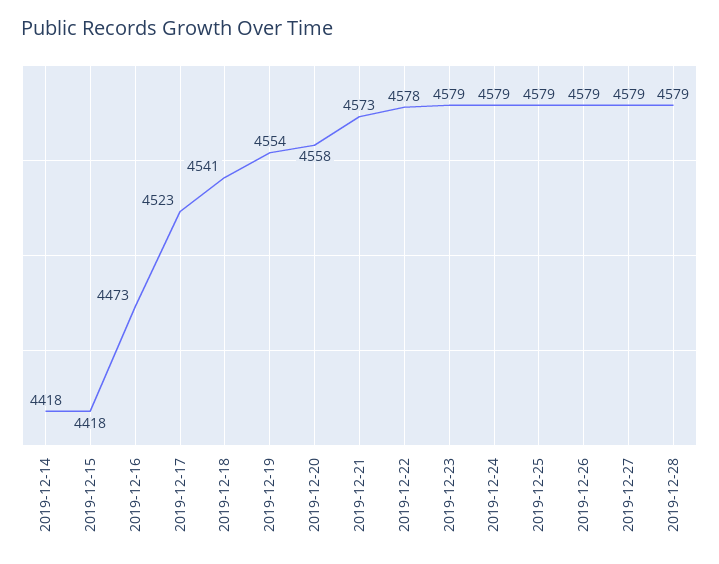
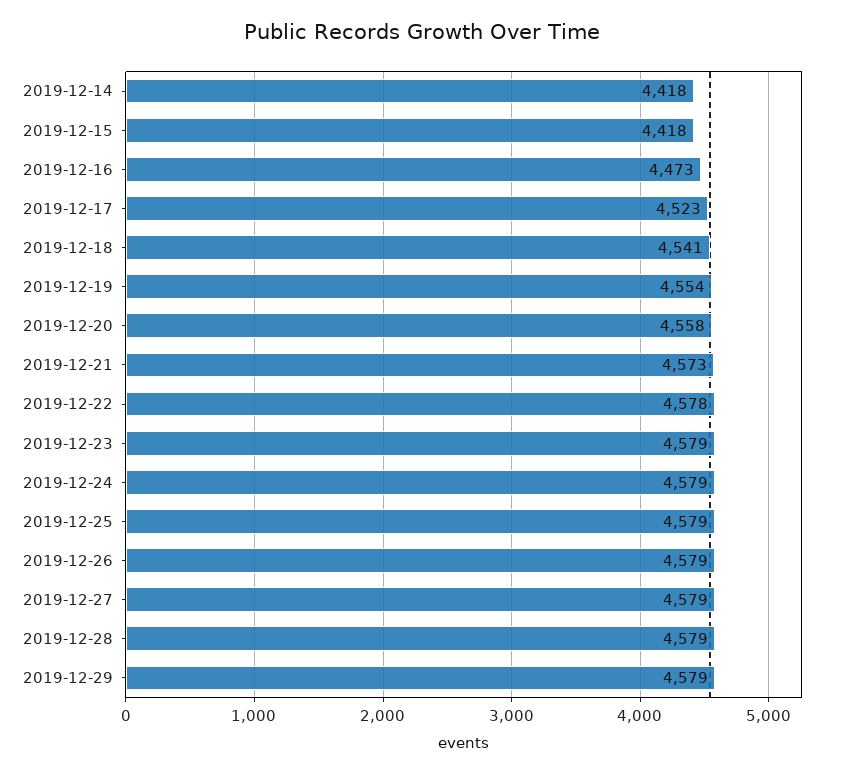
2019-12-29: none -> 4579

